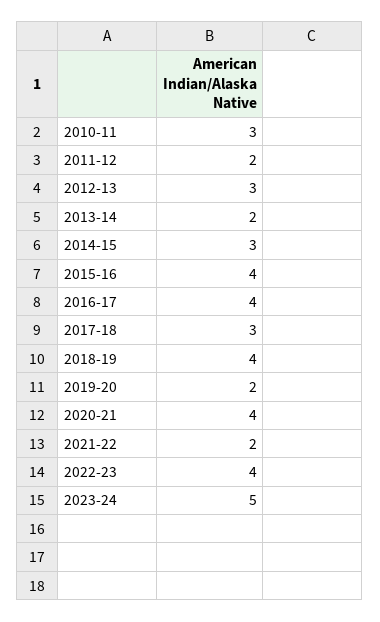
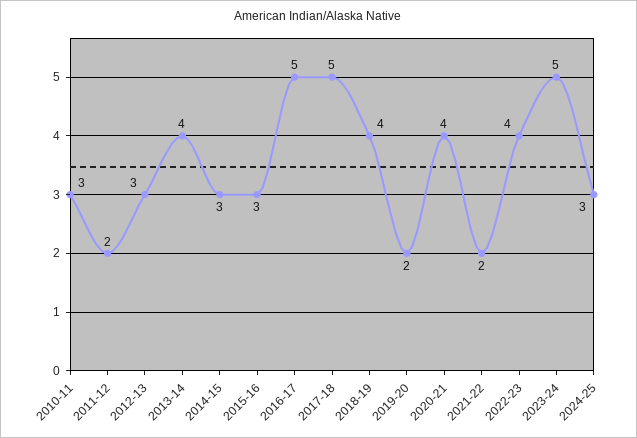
2013-14: 2 -> 4
2015-16: 4 -> 3
2016-17: 4 -> 5
2017-18: 3 -> 5
2024-25: none -> 3

